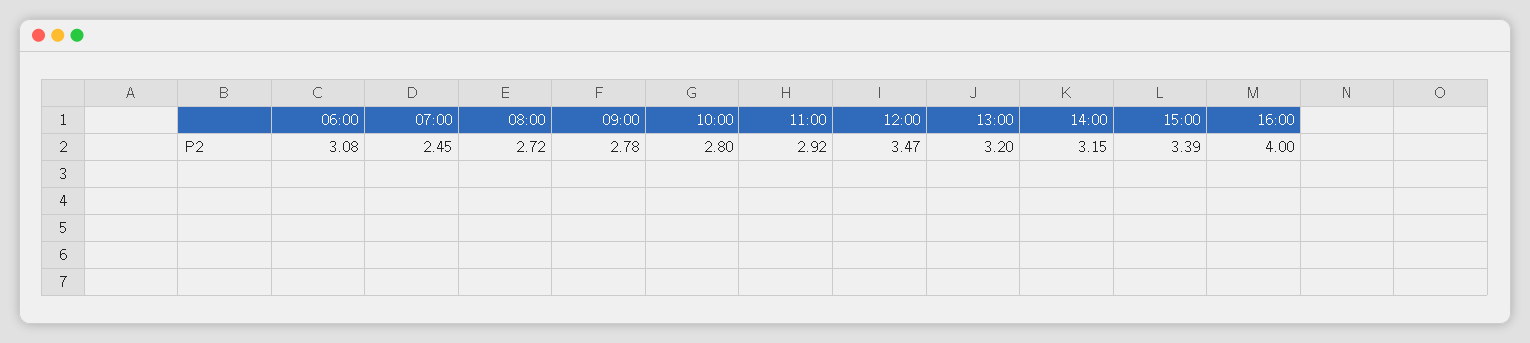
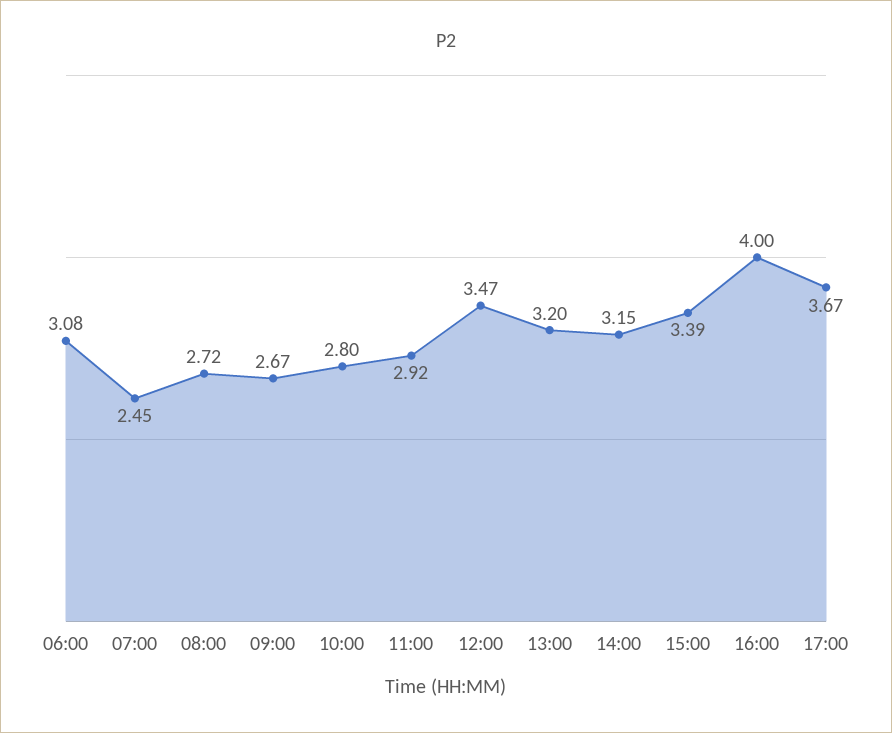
09:00: 2.78 -> 2.67
17:00: none -> 3.67

